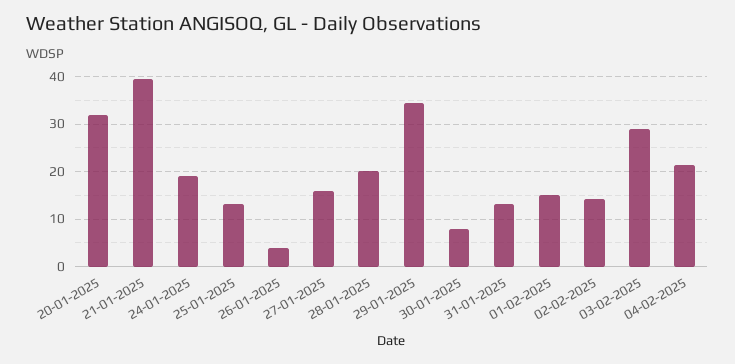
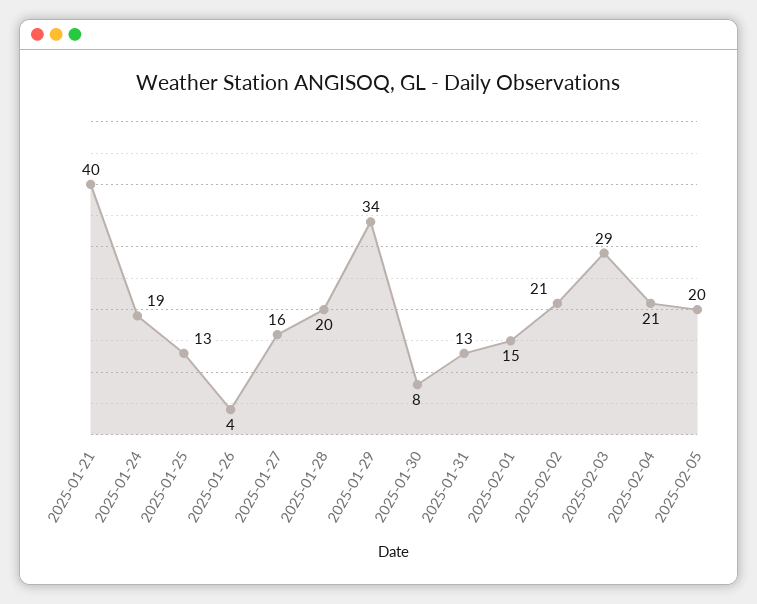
20-01-2025: 32 -> none
02-02-2025: 14 -> 21
2025-02-05: none -> 20

